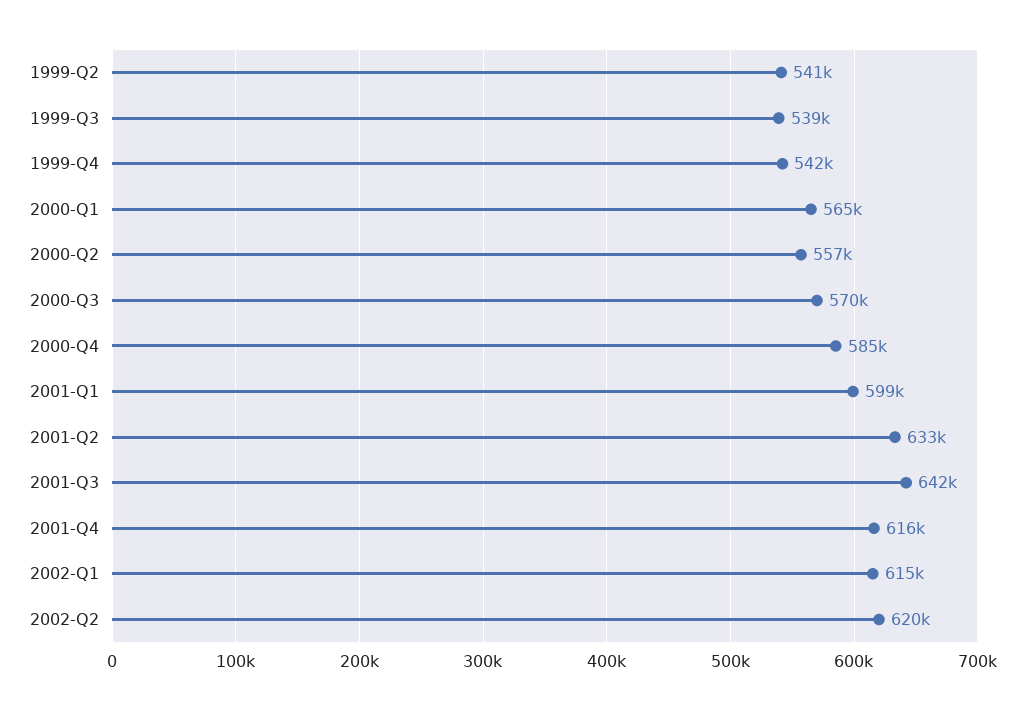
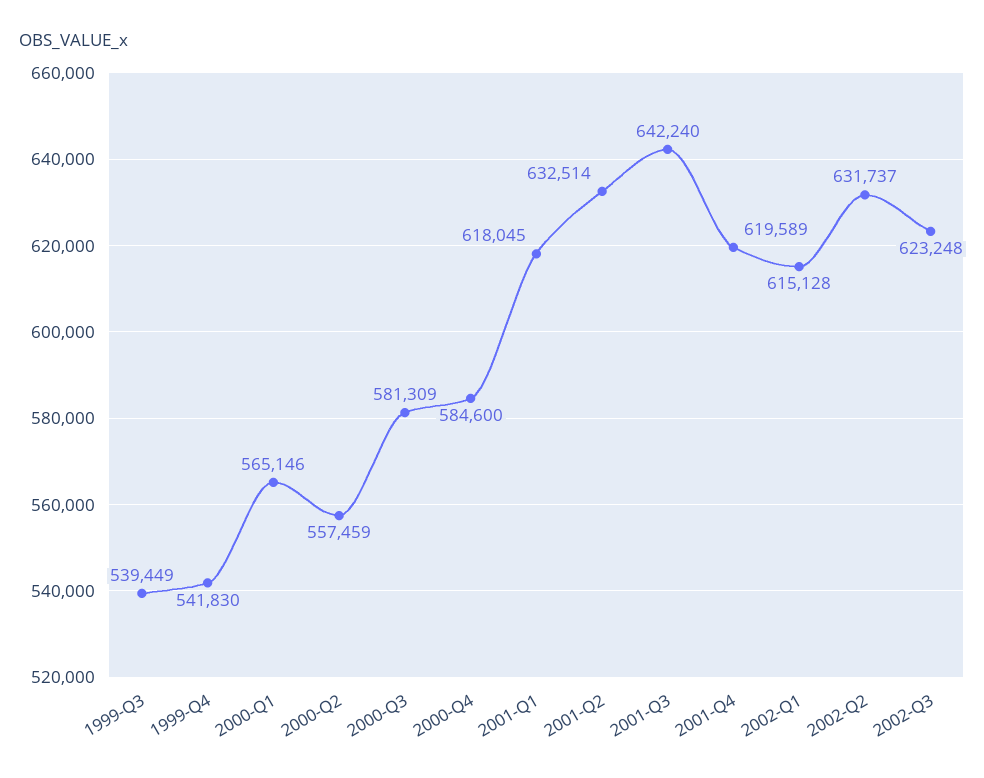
1999-Q2: 541000 -> none
2000-Q3: 570000 -> 581309
2001-Q1: 599000 -> 618045
2001-Q4: 616000 -> 619589
2002-Q2: 620000 -> 631737
2002-Q3: none -> 623248

